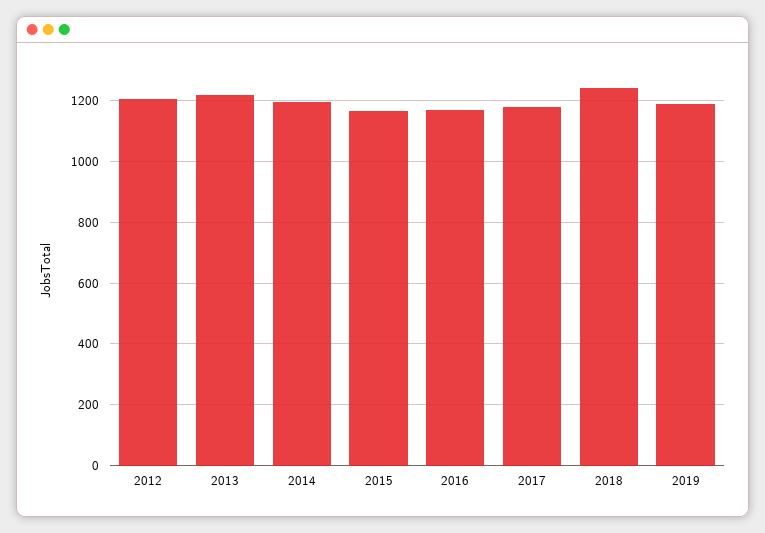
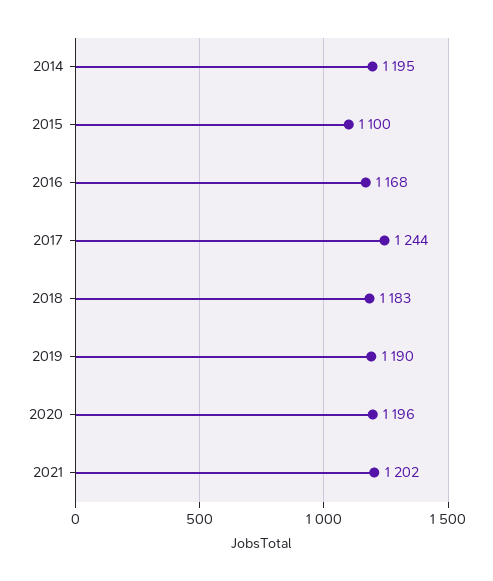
2012: 1200 -> none
2013: 1220 -> none
2015: 1160 -> 1100
2017: 1180 -> 1244
2018: 1240 -> 1183
2020: none -> 1196
2021: none -> 1202

